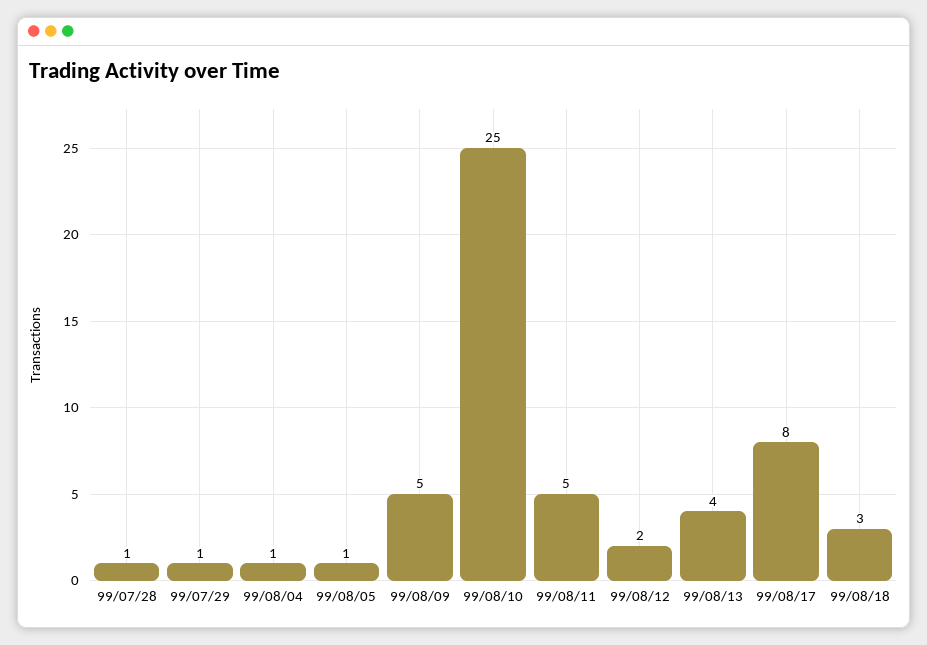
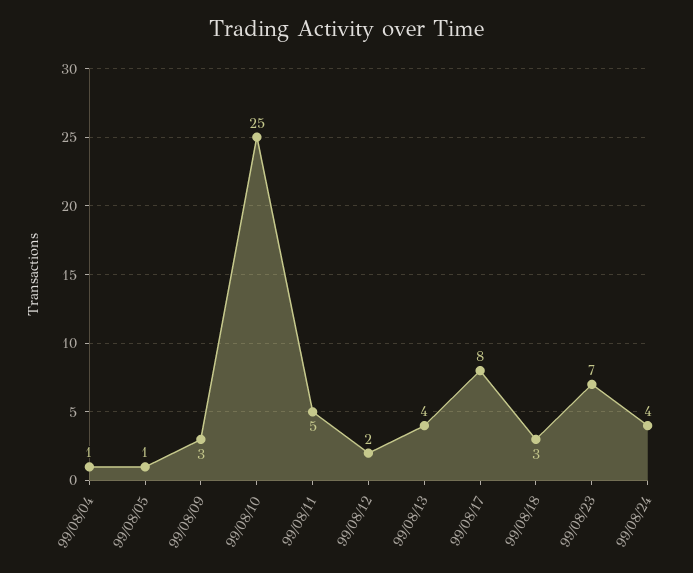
99/07/28: 1 -> none
99/07/29: 1 -> none
99/08/09: 5 -> 3
99/08/23: none -> 7
99/08/24: none -> 4

